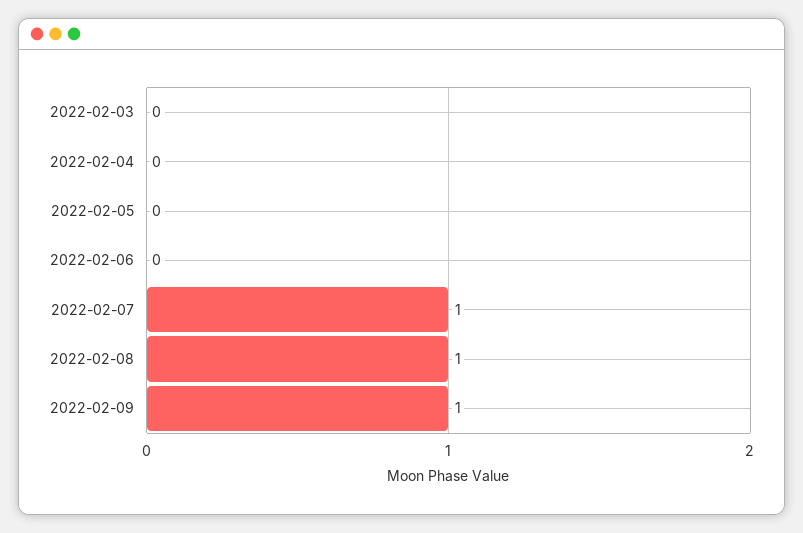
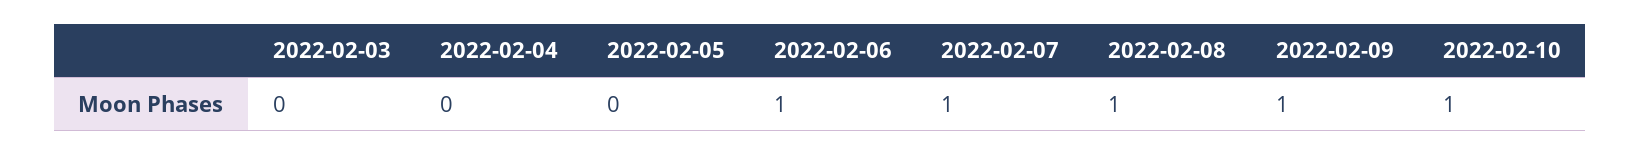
2022-02-06: 0 -> 1
2022-02-10: none -> 1

